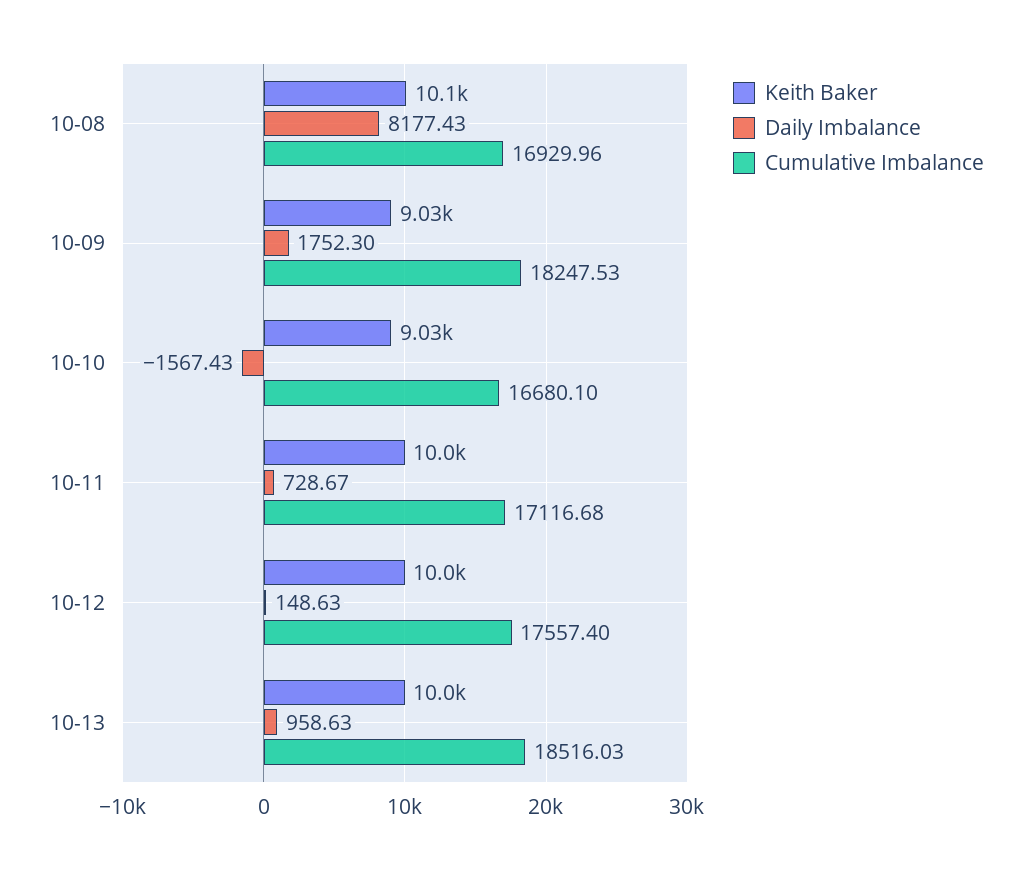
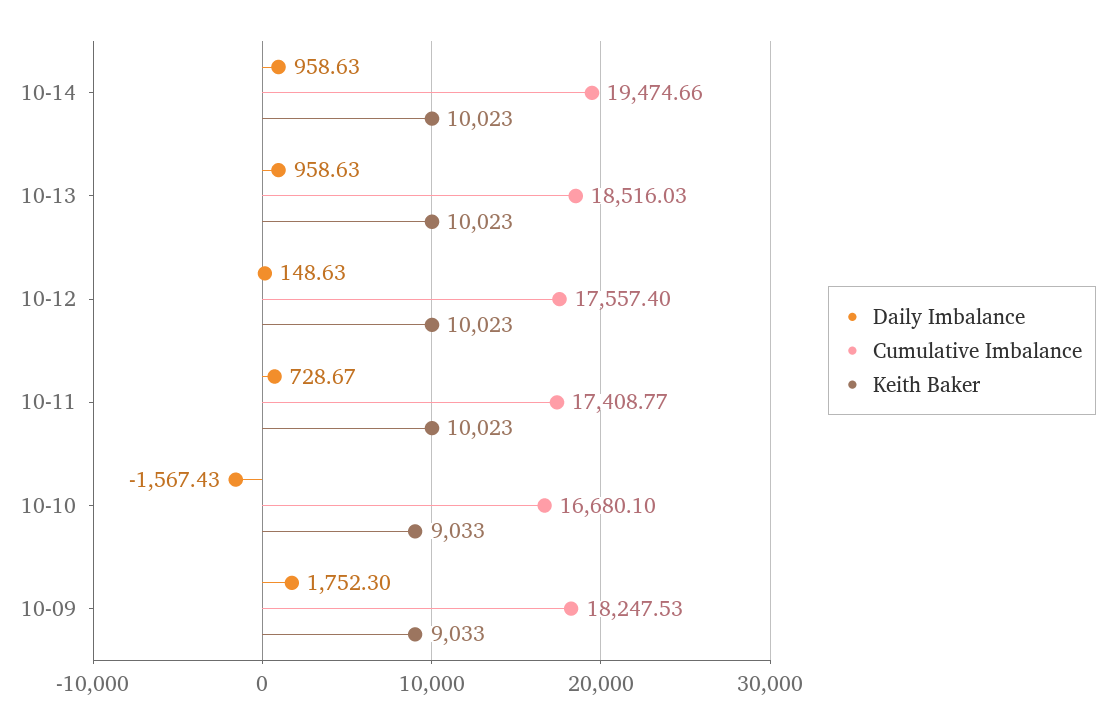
Keith Baker, 10-08: 10100 -> none
Daily Imbalance, 10-08: 8177.43 -> none
Cumulative Imbalance, 10-08: 16929.96 -> none
Cumulative Imbalance, 10-11: 17116.68 -> 17408.77
Daily Imbalance, 10-14: none -> 958.63
Cumulative Imbalance, 10-14: none -> 19474.66
Keith Baker, 10-14: none -> 10023

